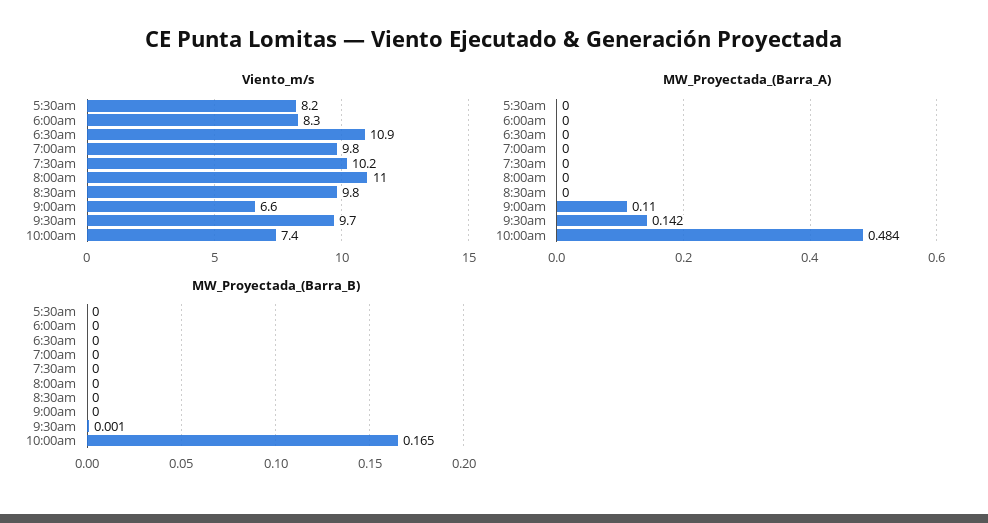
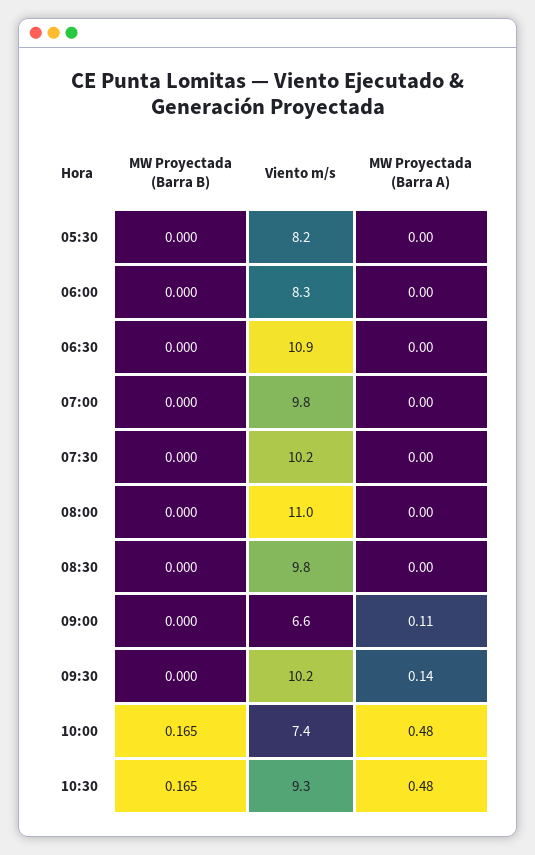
Viento_m/s, 9:30am: 9.7 -> 10.2
MW_Proyectada_(Barra_B), 9:30am: 0.001 -> 0
MW_Proyectada_(Barra_B), 10:30: none -> 0.165
Viento_m/s, 10:30: none -> 9.3
MW_Proyectada_(Barra_A), 10:30: none -> 0.48

